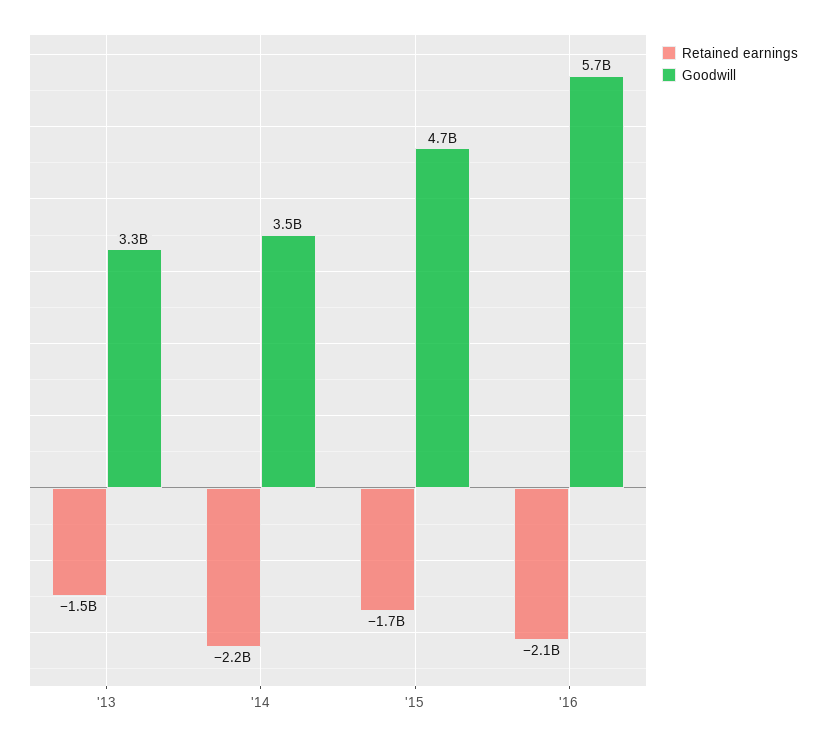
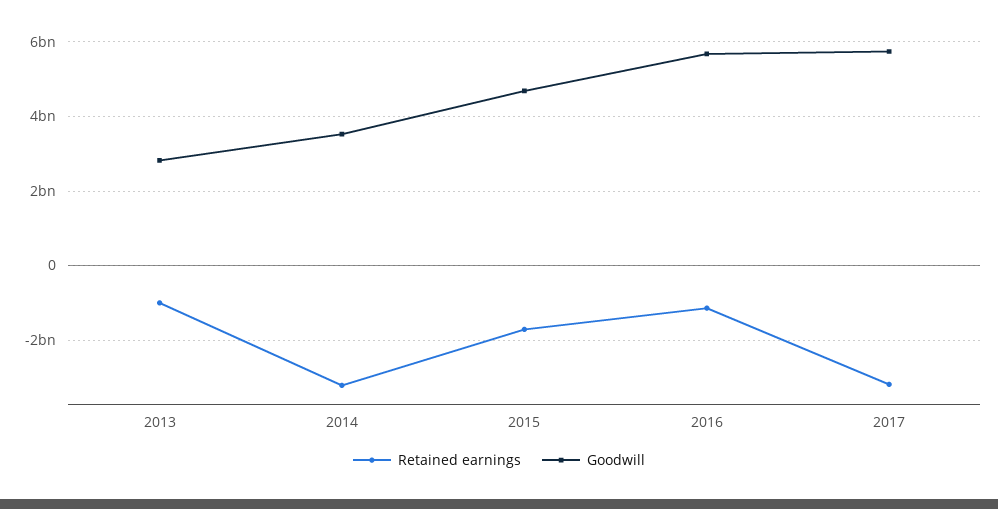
Retained earnings, '13: -1500000000 -> -1000000000
Goodwill, '13: 3300000000 -> 2800000000
Retained earnings, '14: -2200000000 -> -3200000000
Retained earnings, '16: -2100000000 -> -1200000000
Retained earnings, 2017: none -> -3200000000
Goodwill, 2017: none -> 5800000000

